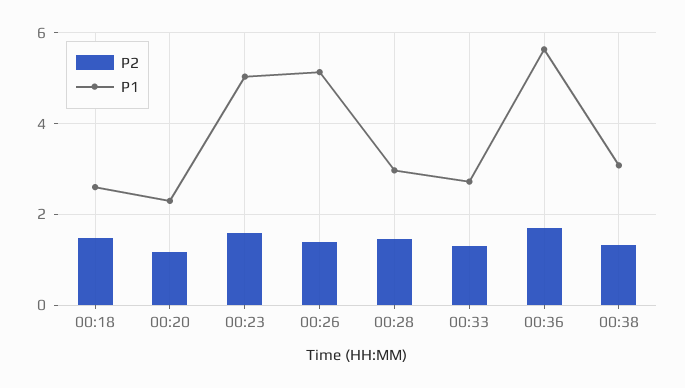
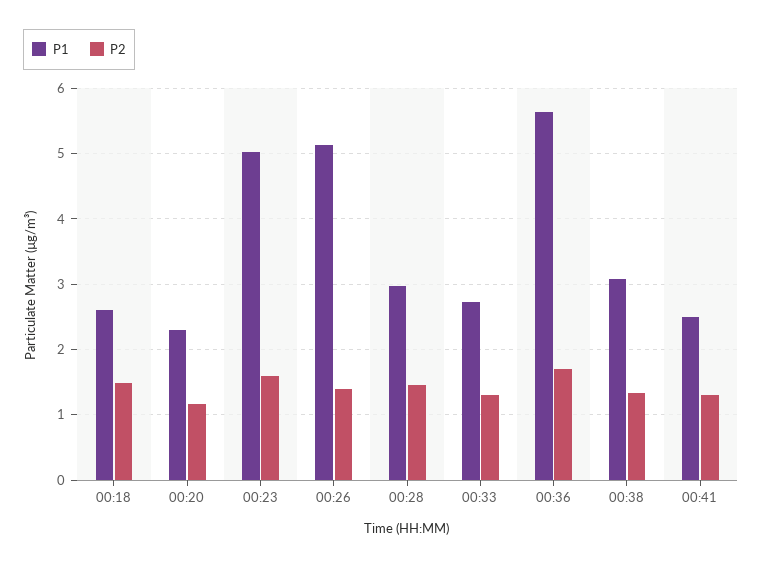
P1, 00:41: none -> 2.5
P2, 00:41: none -> 1.3

